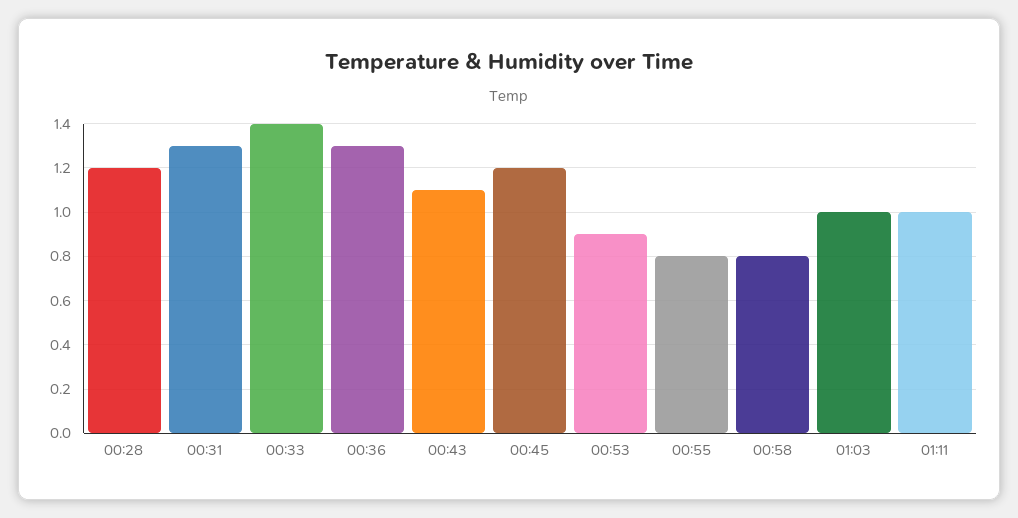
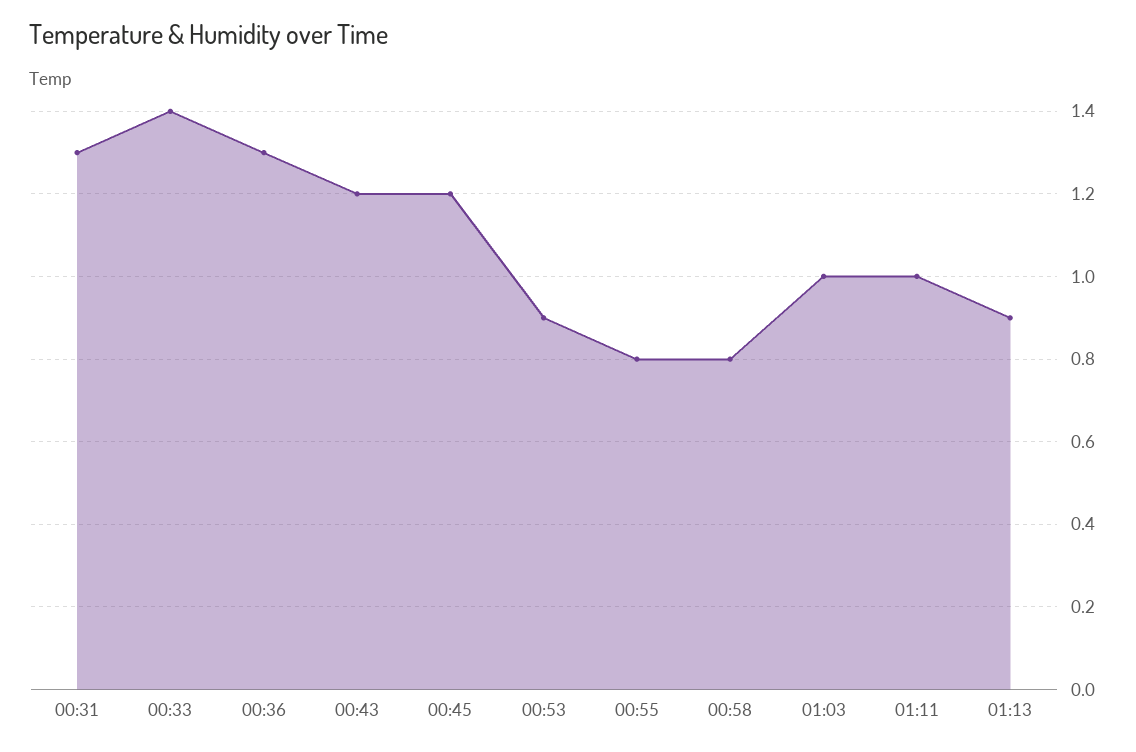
00:28: 1.2 -> none
00:43: 1.1 -> 1.2
01:13: none -> 0.9

